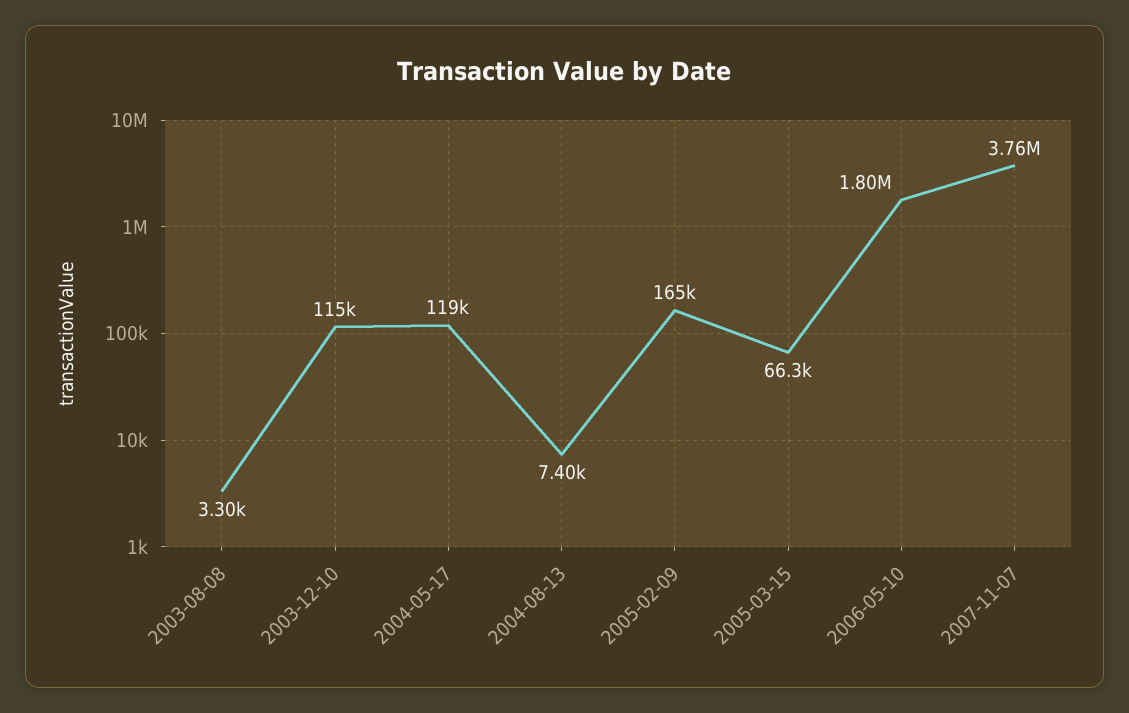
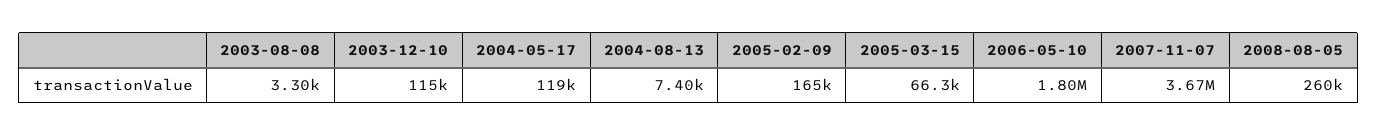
2007-11-07: 3760000 -> 3670000
2008-08-05: none -> 260000

